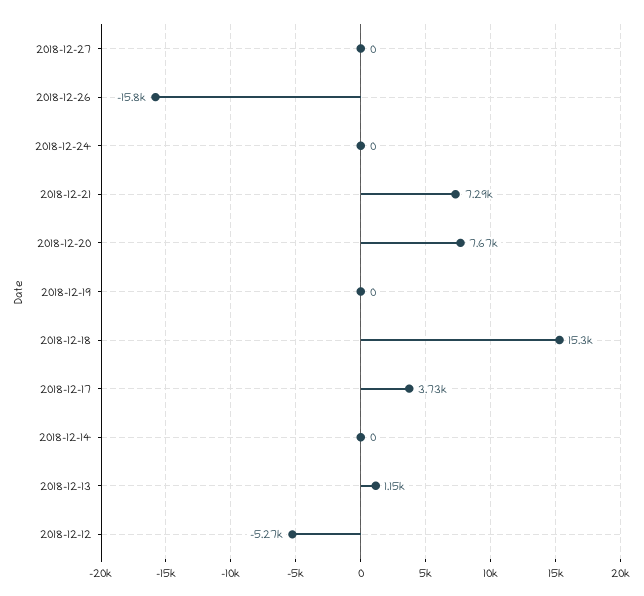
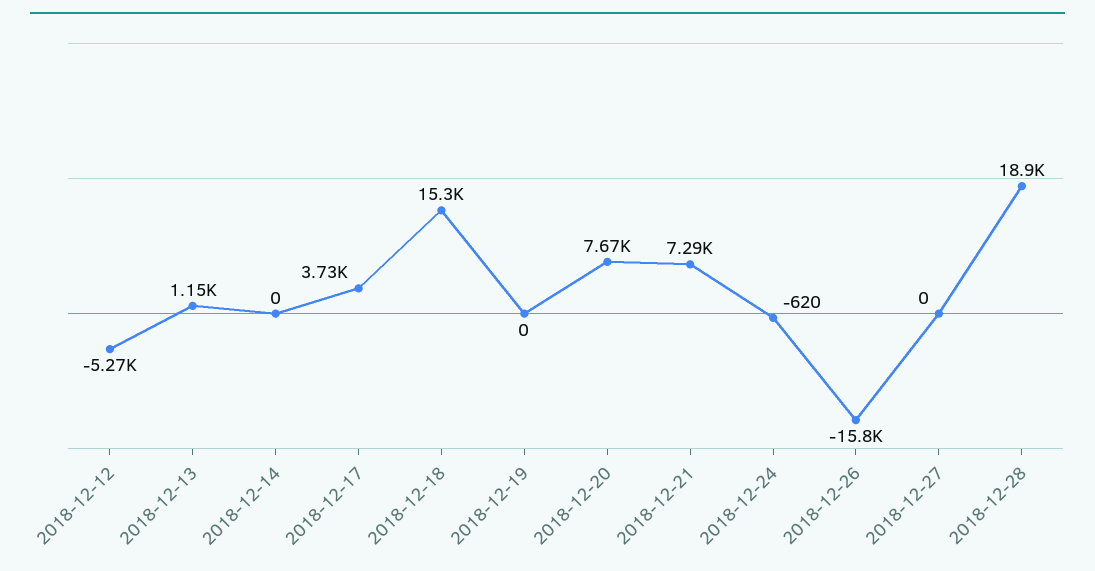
2018-12-24: 0 -> -620
2018-12-28: none -> 18900

